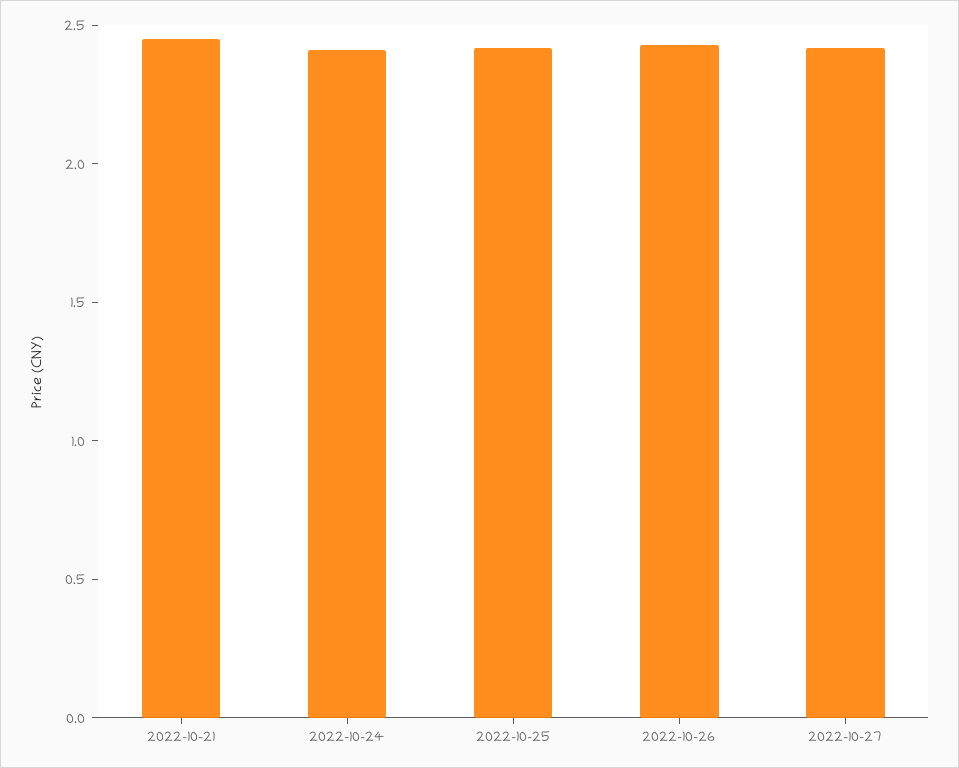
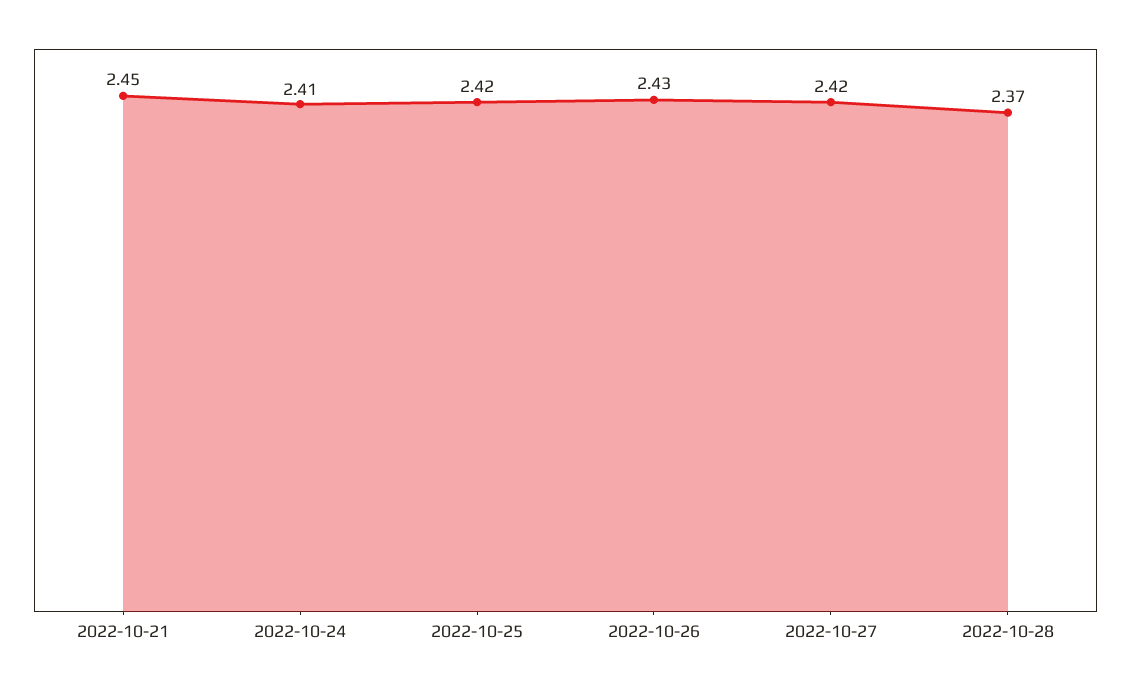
2022-10-28: none -> 2.37

